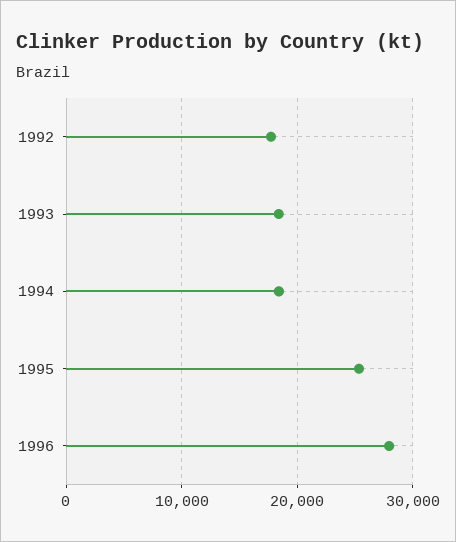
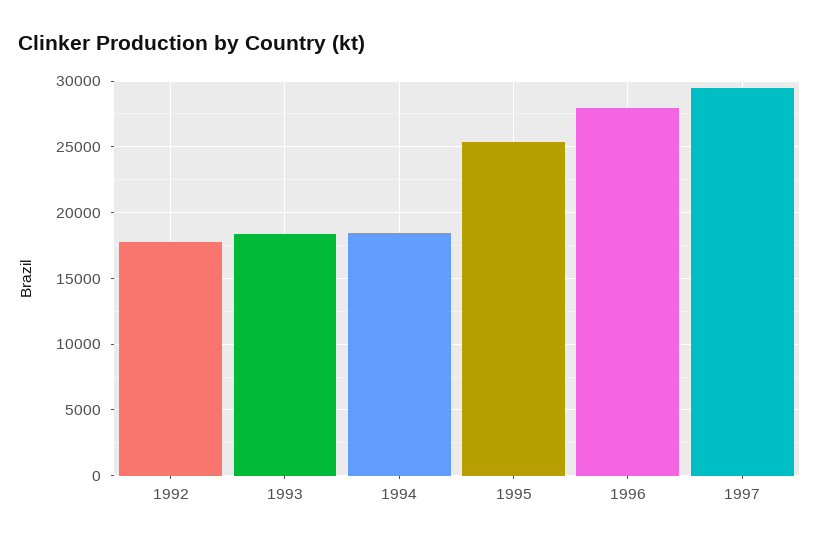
1997: none -> 29500

